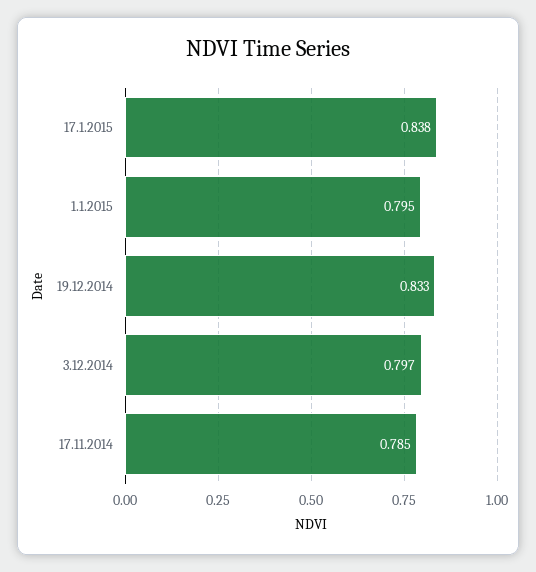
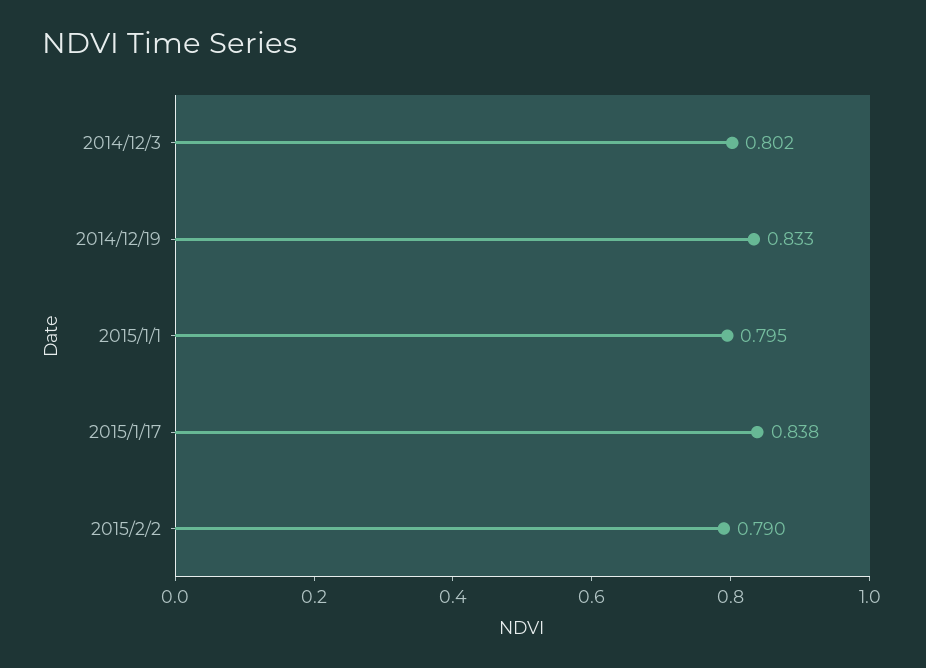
3.12.2014: 0.797 -> 0.802
17.11.2014: 0.785 -> none
2015/2/2: none -> 0.79

